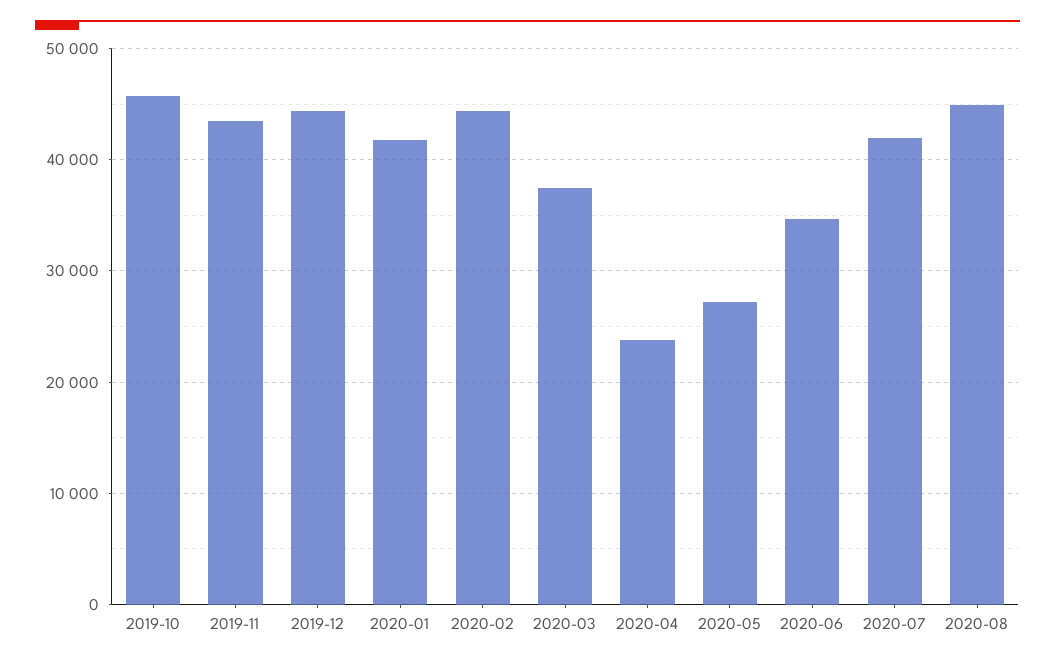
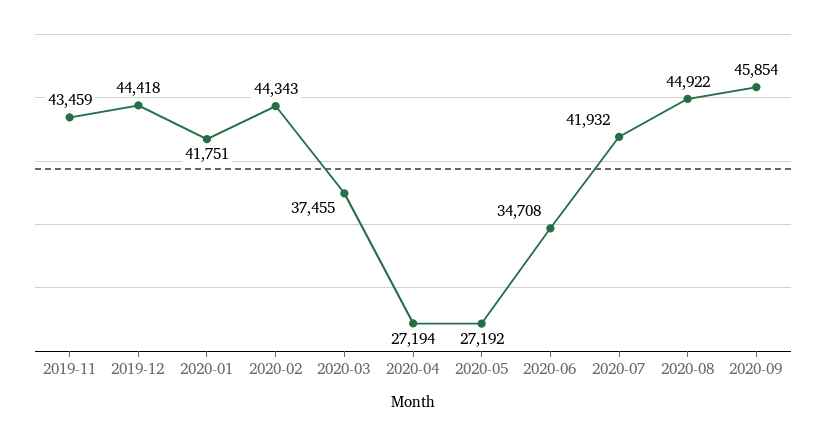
2019-10: 46000 -> none
2020-04: 24000 -> 27194
2020-09: none -> 45854

